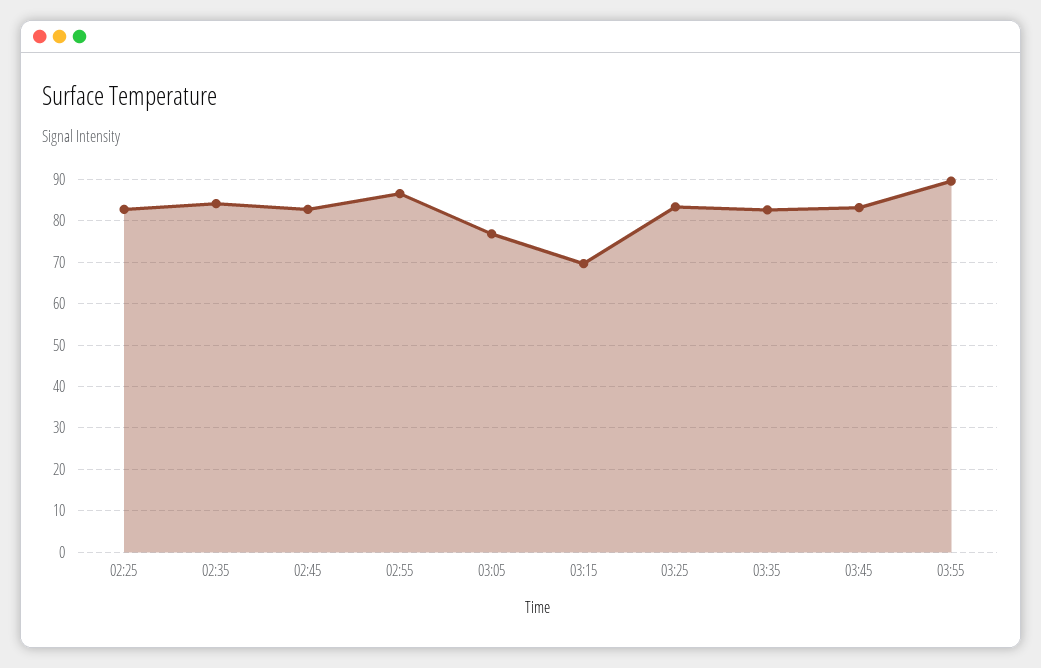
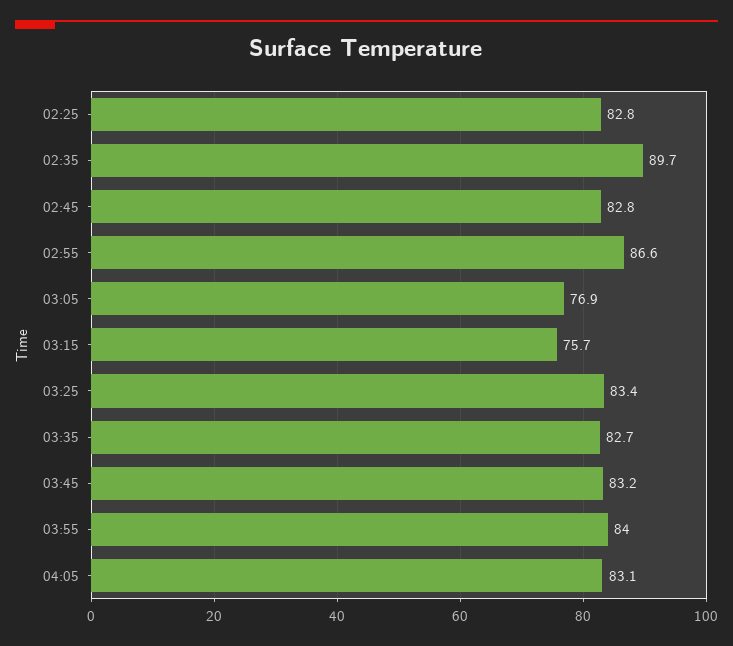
02:35: 84 -> 89.7
03:15: 70 -> 75.7
03:55: 90 -> 84
04:05: none -> 83.1

